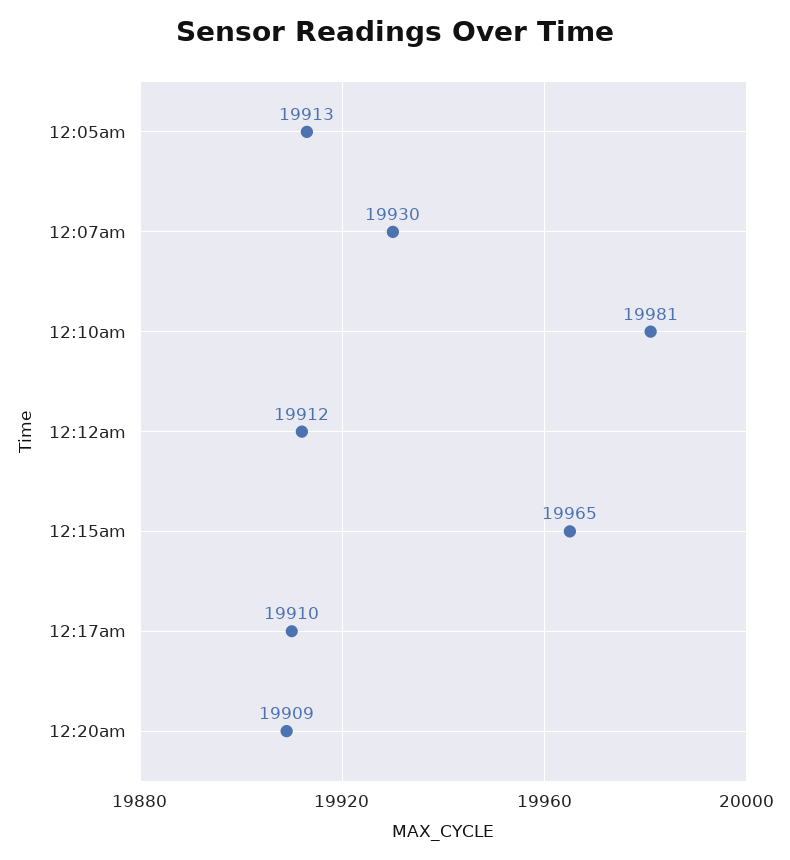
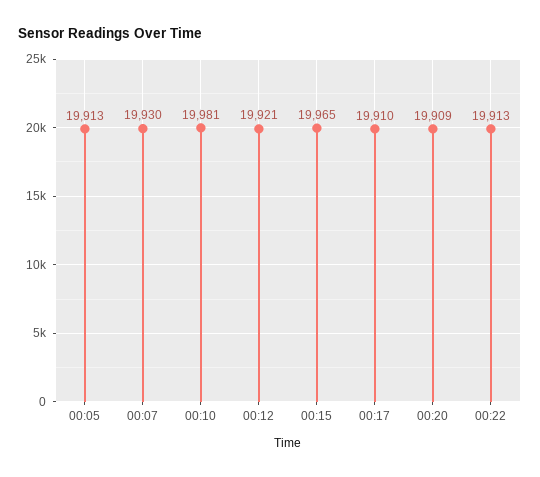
12:12am: 19912 -> 19921
00:22: none -> 19913

